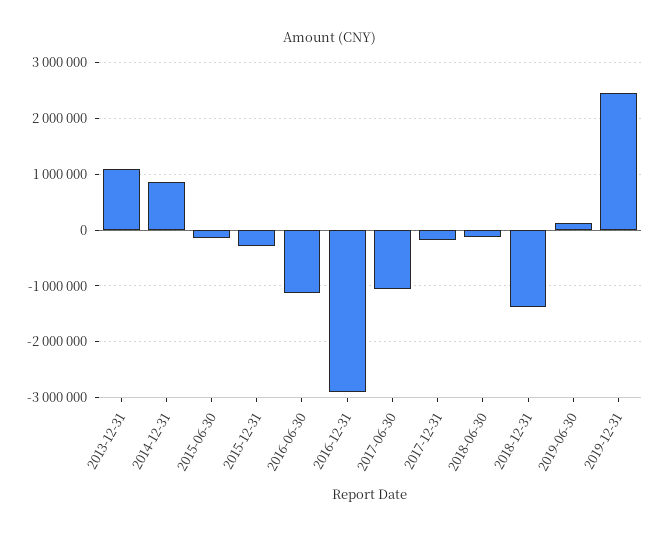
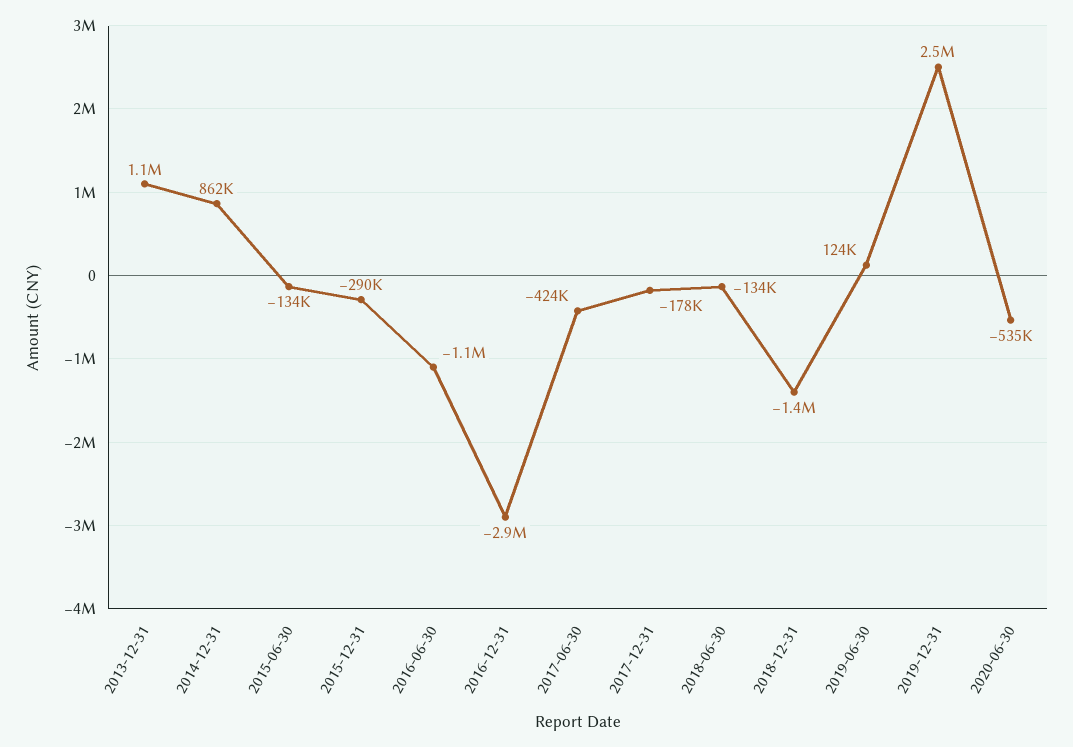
2017-06-30: -1000000 -> -424000
2020-06-30: none -> -535000

